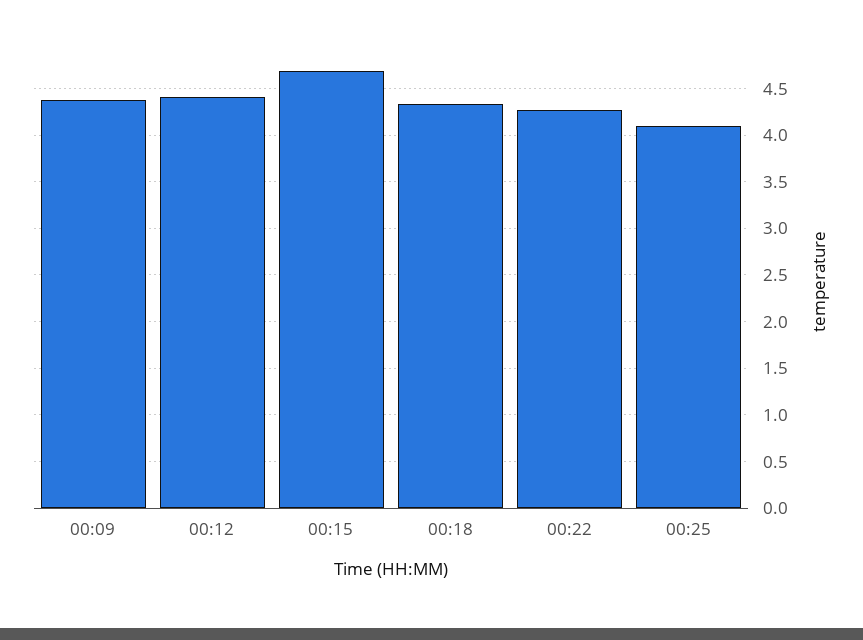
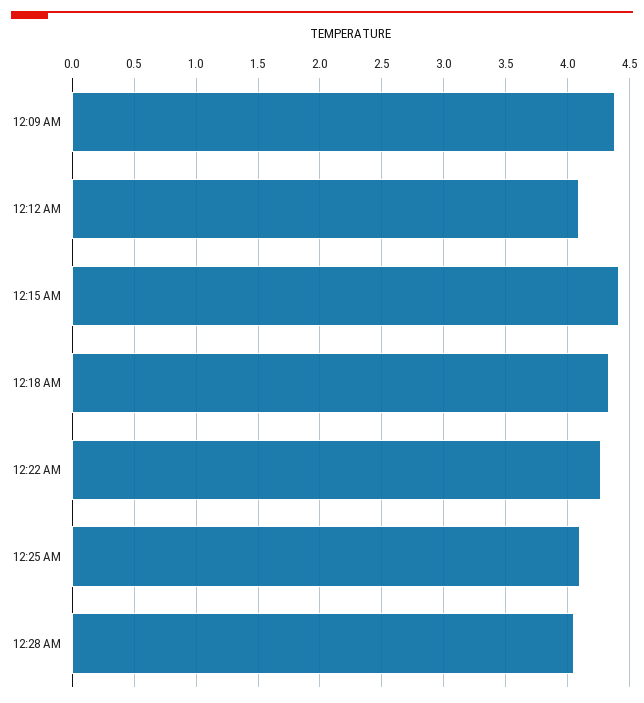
00:12: 4.4 -> 4.1
00:15: 4.7 -> 4.4
12:28 AM: none -> 4.05

